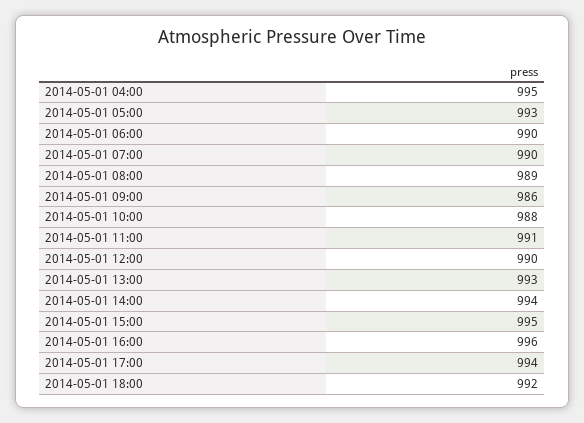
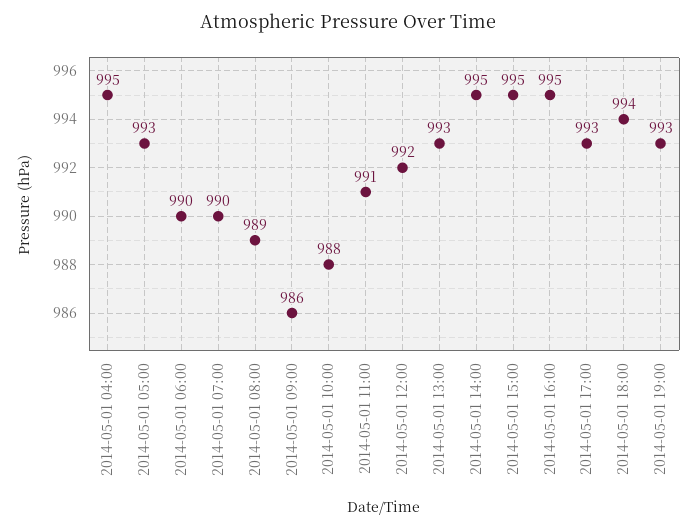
2014-05-01 12:00: 990 -> 992
2014-05-01 14:00: 994 -> 995
2014-05-01 16:00: 996 -> 995
2014-05-01 17:00: 994 -> 993
2014-05-01 18:00: 992 -> 994
2014-05-01 19:00: none -> 993

